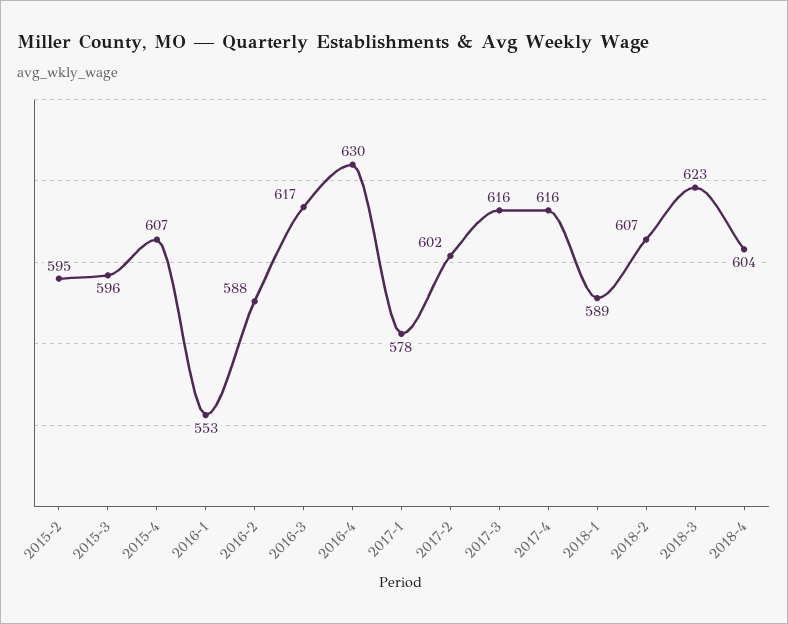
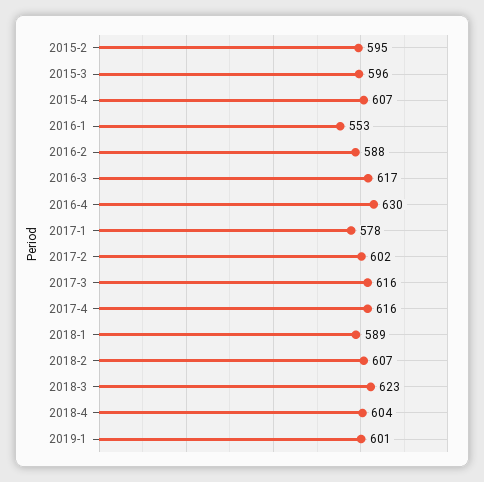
2019-1: none -> 601

